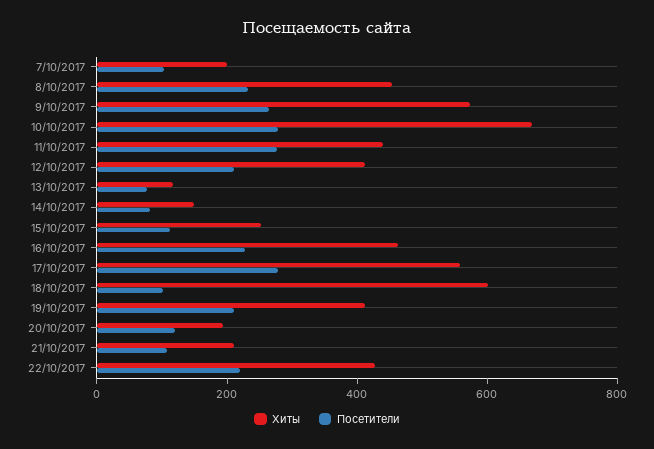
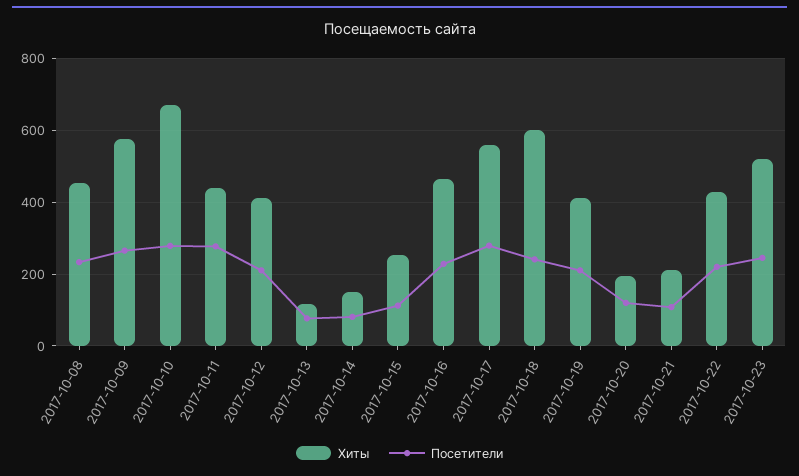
Хиты, 7/10/2017: 200 -> none
Посетители, 7/10/2017: 100 -> none
Посетители, 18/10/2017: 100 -> 240
Хиты, 2017-10-23: none -> 520
Посетители, 2017-10-23: none -> 240

